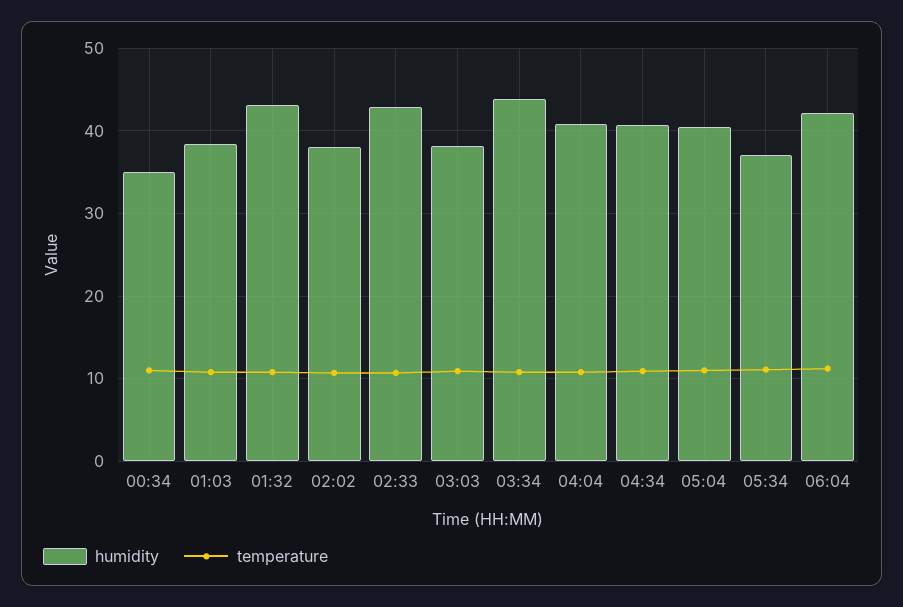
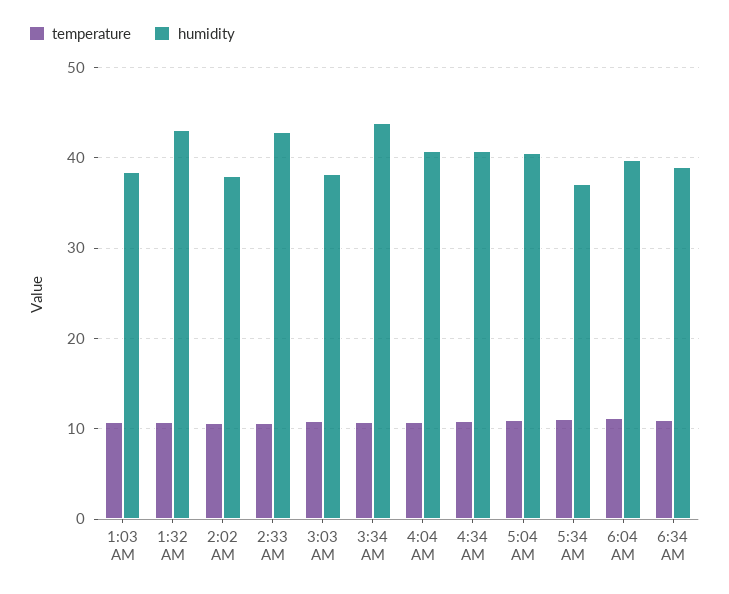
humidity, 00:34: 35 -> none
temperature, 00:34: 11 -> none
humidity, 06:04: 42 -> 40
temperature, 6:34 AM: none -> 11
humidity, 6:34 AM: none -> 39

